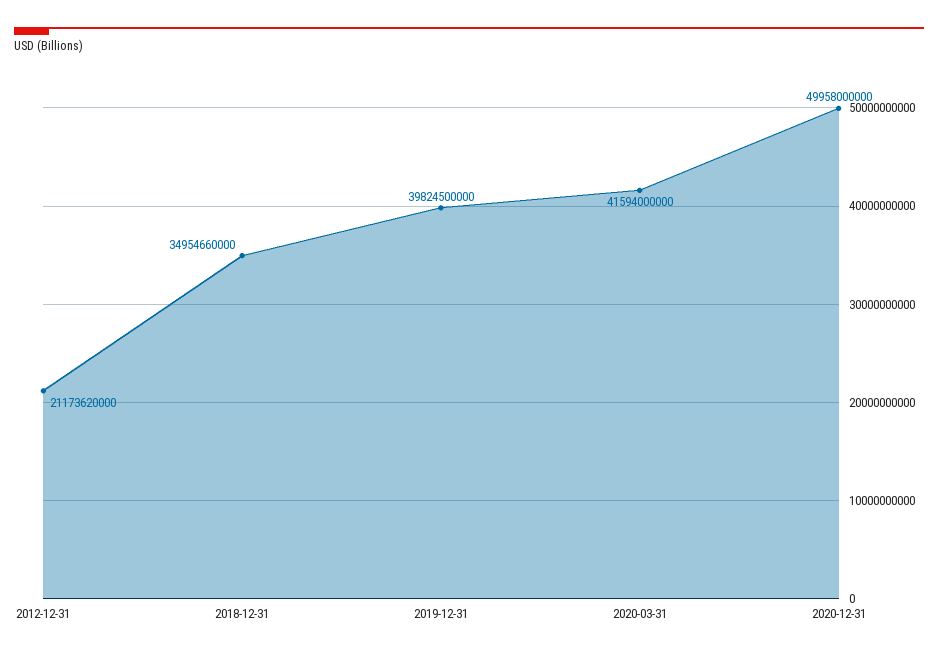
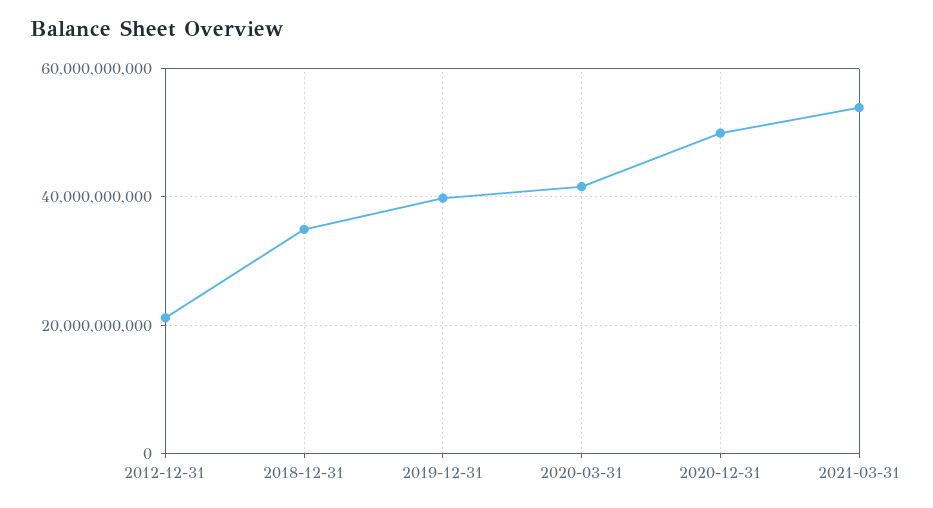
2021-03-31: none -> 54000000000

